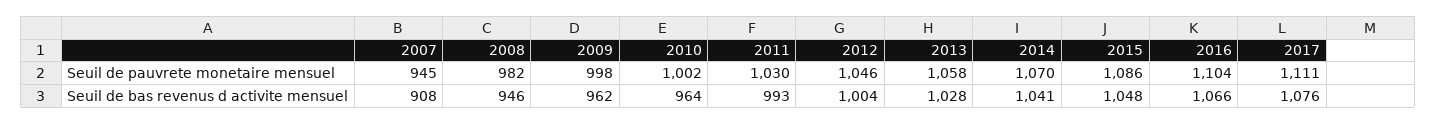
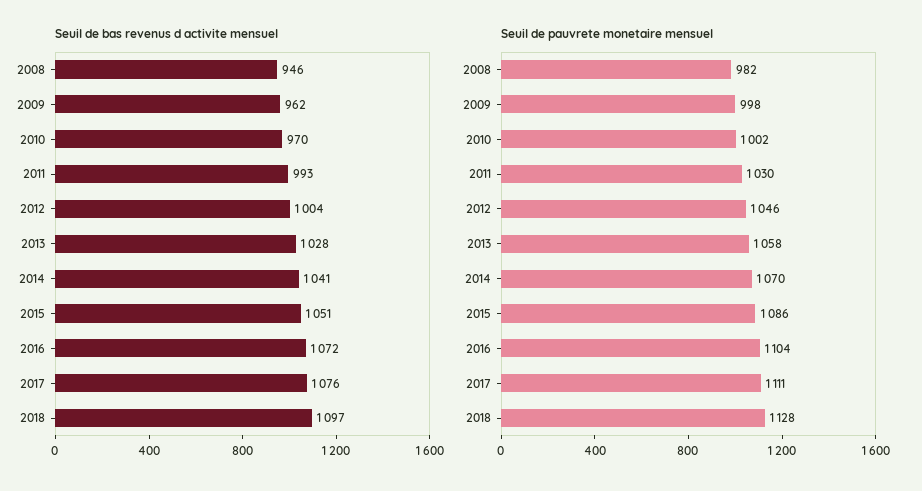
Seuil de pauvrete monetaire mensuel, 2007: 945 -> none
Seuil de bas revenus d activite mensuel, 2007: 908 -> none
Seuil de bas revenus d activite mensuel, 2010: 964 -> 970
Seuil de bas revenus d activite mensuel, 2015: 1048 -> 1051
Seuil de bas revenus d activite mensuel, 2016: 1066 -> 1072
Seuil de bas revenus d activite mensuel, 2018: none -> 1097
Seuil de pauvrete monetaire mensuel, 2018: none -> 1128

